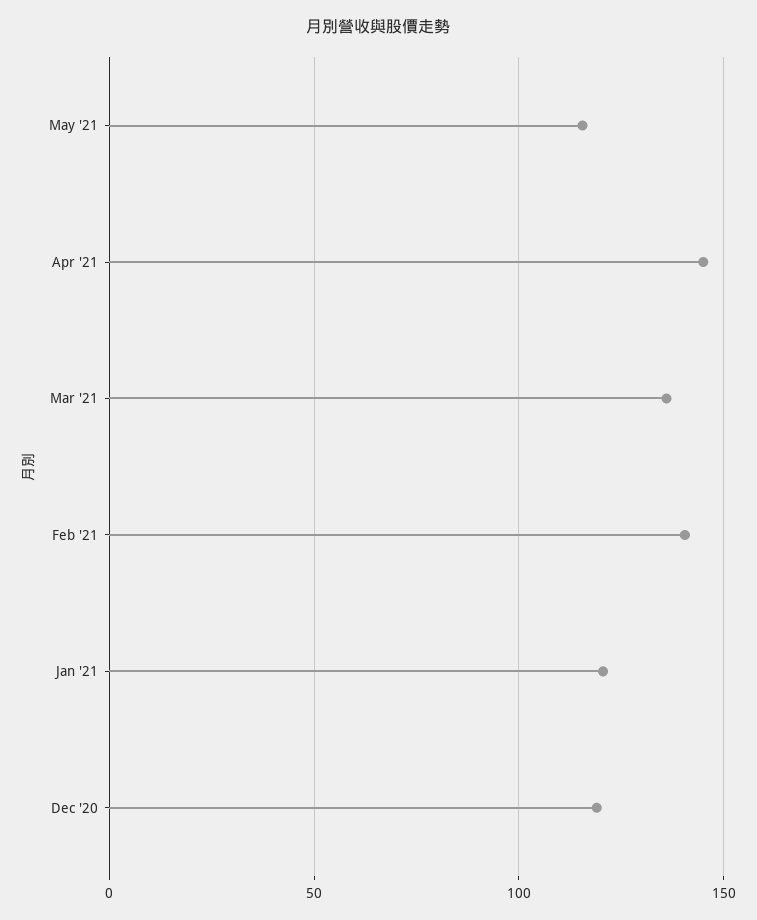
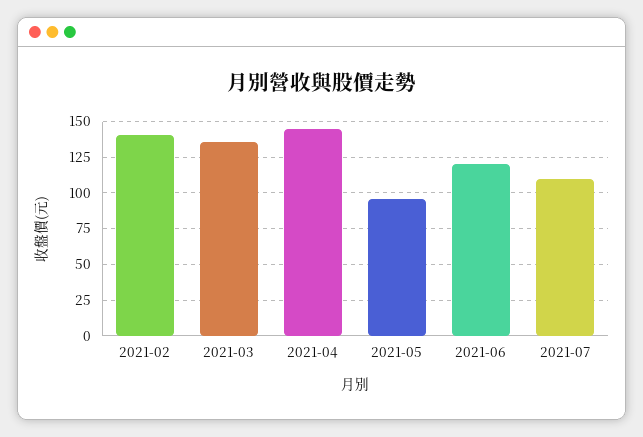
May '21: 115 -> 95
Jan '21: 120 -> none
Dec '20: 120 -> none
2021-06: none -> 120
2021-07: none -> 110

